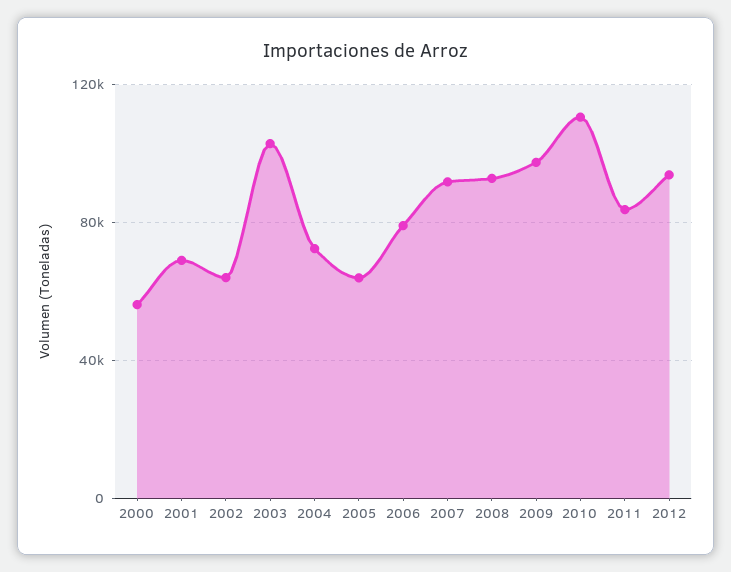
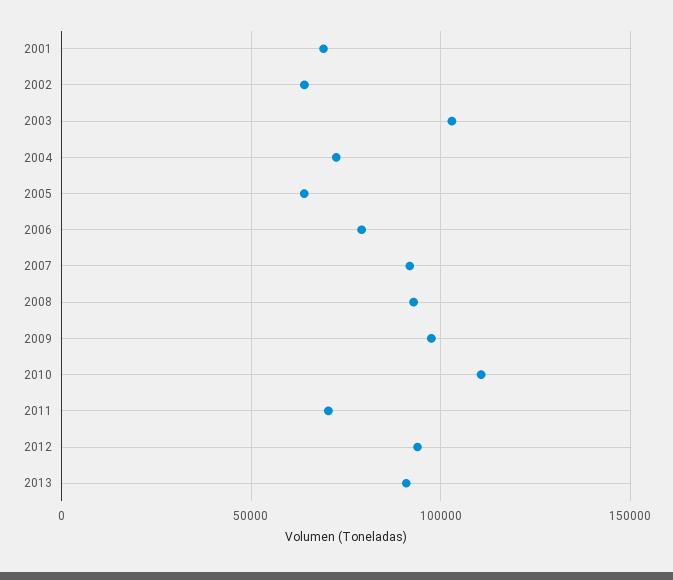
2000: 55000 -> none
2011: 85000 -> 70000
2013: none -> 90000

